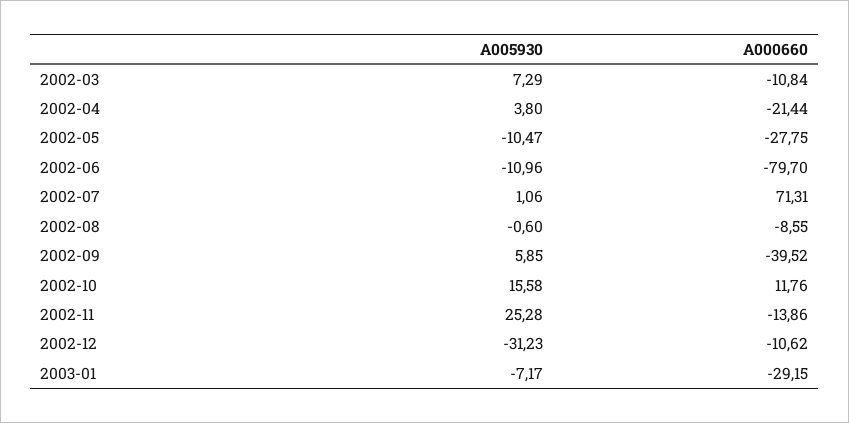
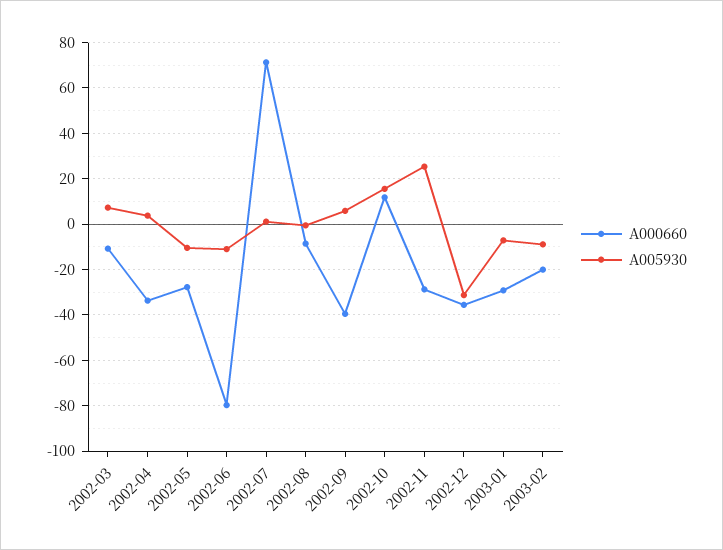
A000660, 2002-04: -21.44 -> -35
A000660, 2002-11: -13.86 -> -30
A000660, 2002-12: -10.62 -> -35
A000660, 2003-02: none -> -20
A005930, 2003-02: none -> -10

